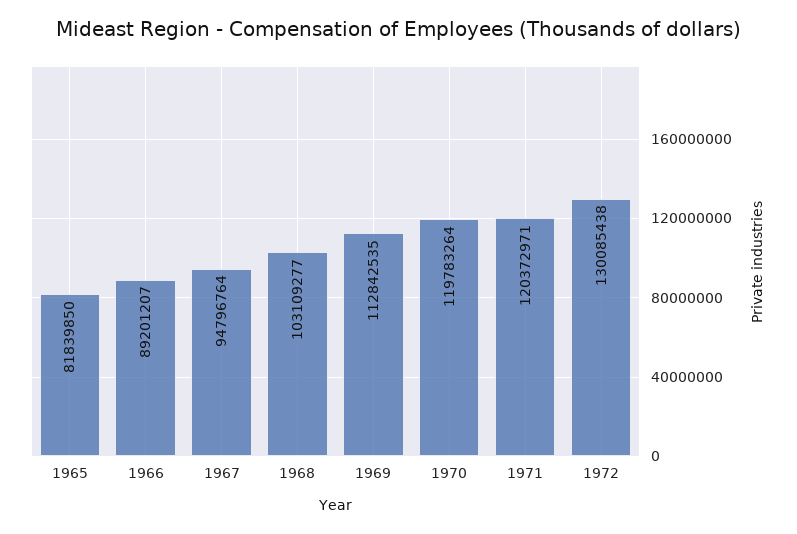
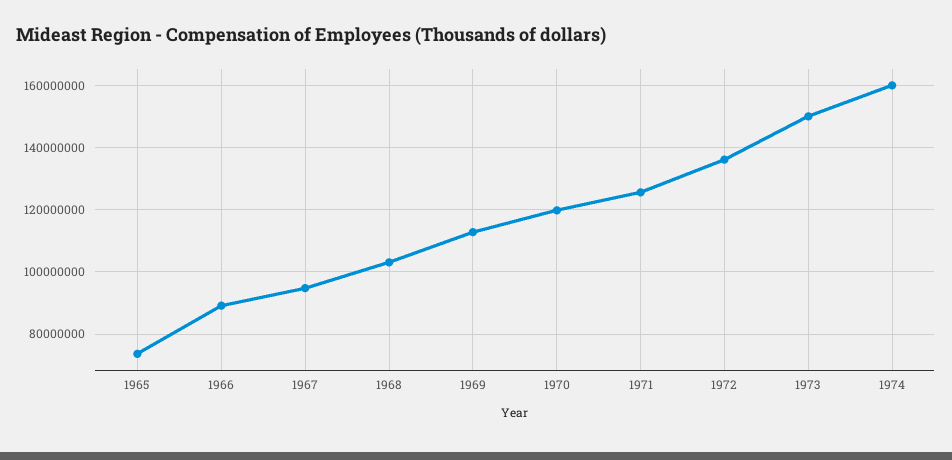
1965: 81839850 -> 74000000
1971: 120372971 -> 126000000
1972: 130085438 -> 136000000
1973: none -> 150000000
1974: none -> 160000000

